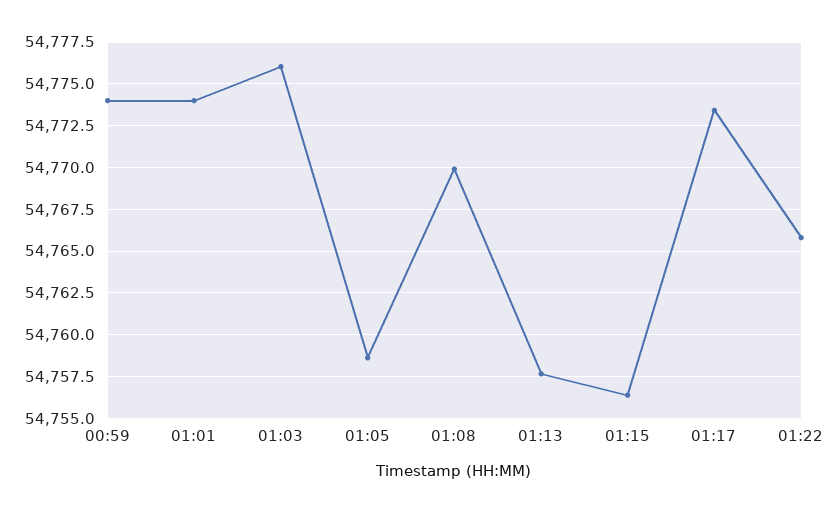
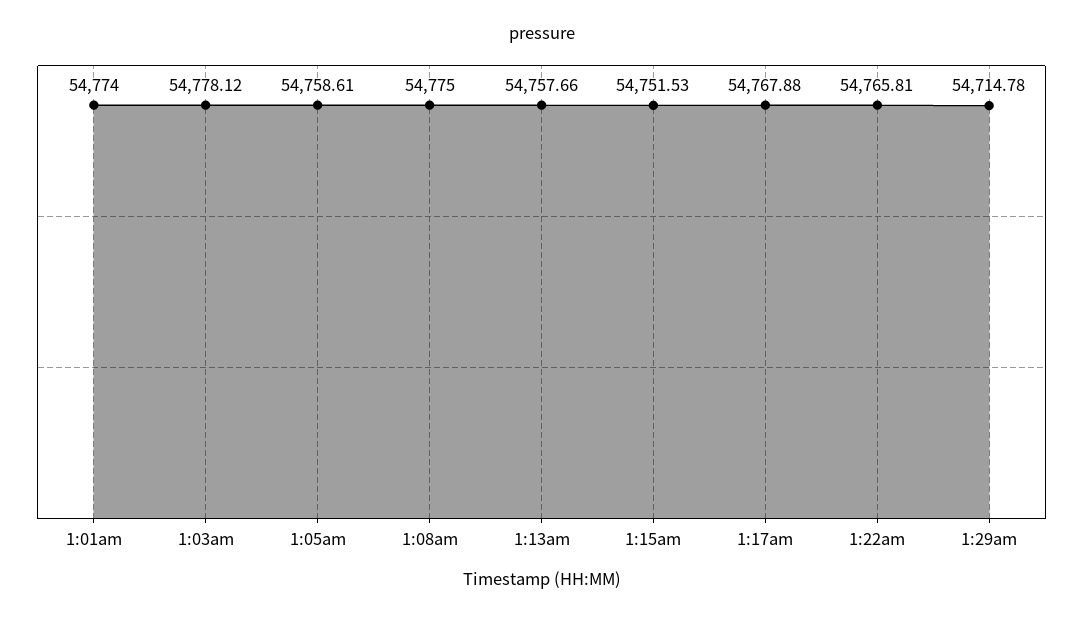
00:59: 54774 -> none
01:03: 54776 -> 54778.12
01:08: 54770 -> 54775
01:15: 54756.5 -> 54751.53
01:17: 54773.5 -> 54767.88
1:29am: none -> 54714.78

